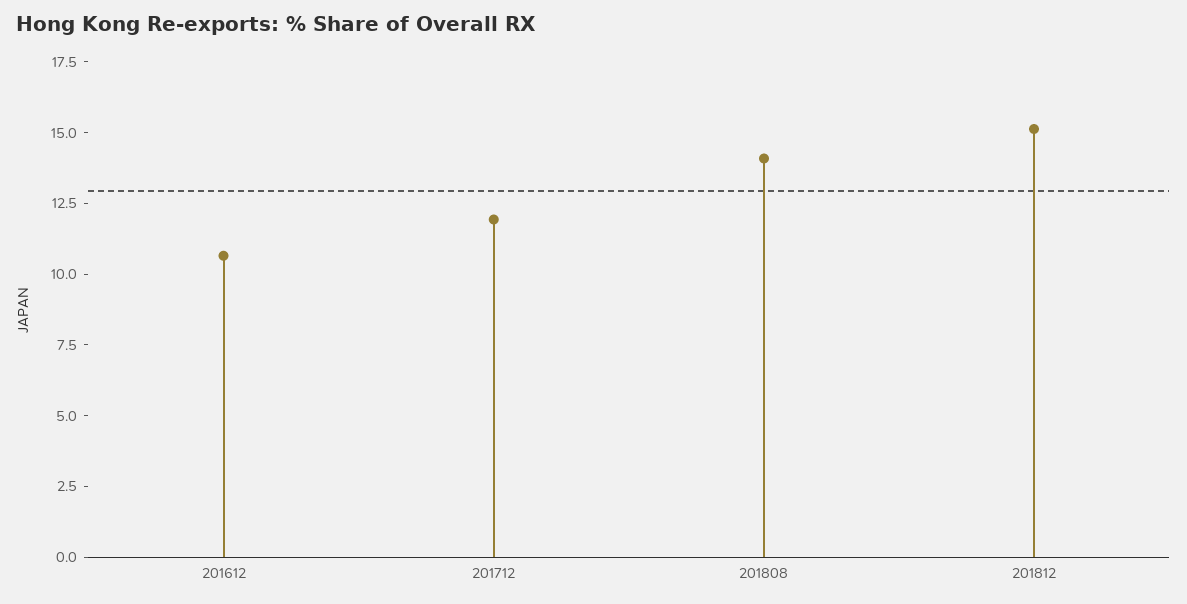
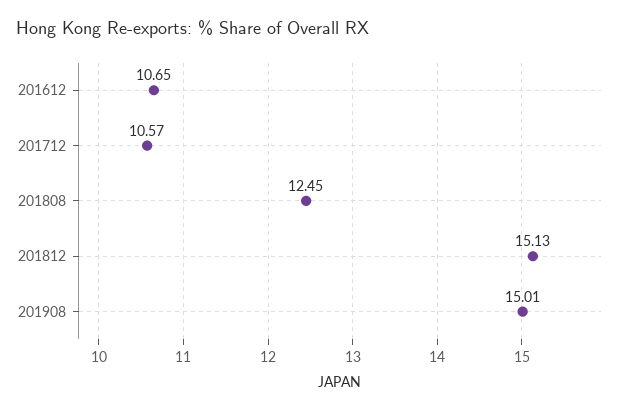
201712: 12 -> 10.57
201808: 14 -> 12.45
201908: none -> 15.01

